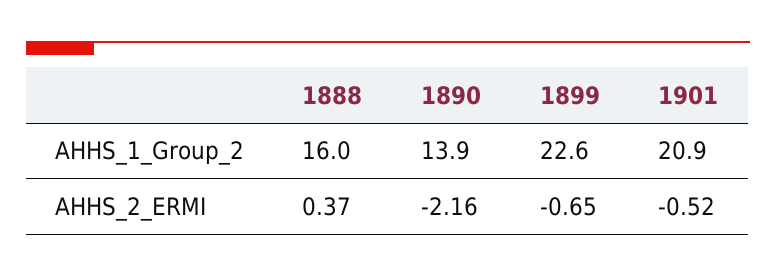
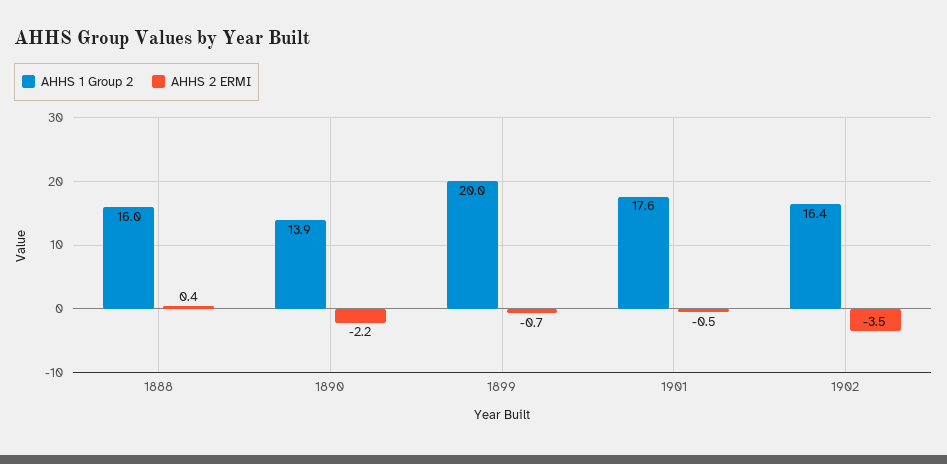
AHHS_1_Group_2, 1899: 22.6 -> 20
AHHS_1_Group_2, 1901: 20.9 -> 17.6
AHHS_1_Group_2, 1902: none -> 16.4
AHHS_2_ERMI, 1902: none -> -3.5

